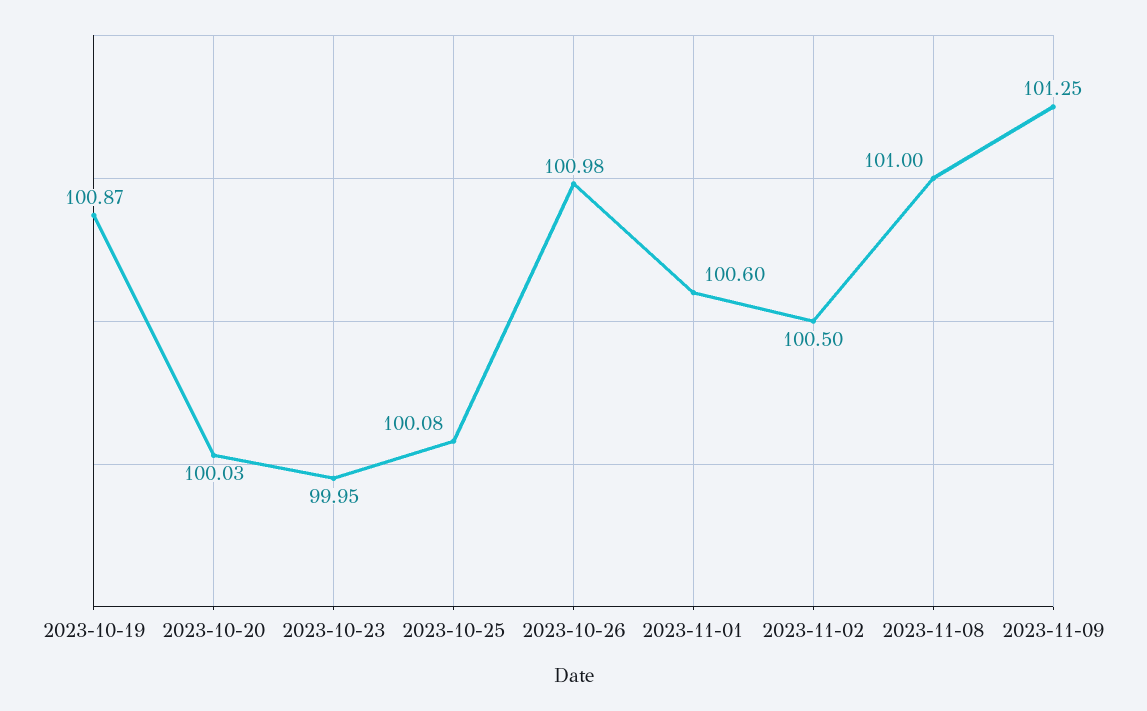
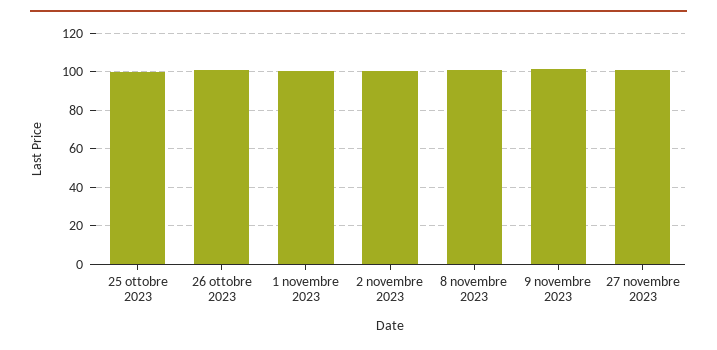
2023-10-19: 100.87 -> none
2023-10-20: 100.03 -> none
2023-10-23: 99.95 -> none
27 novembre 2023: none -> 100

